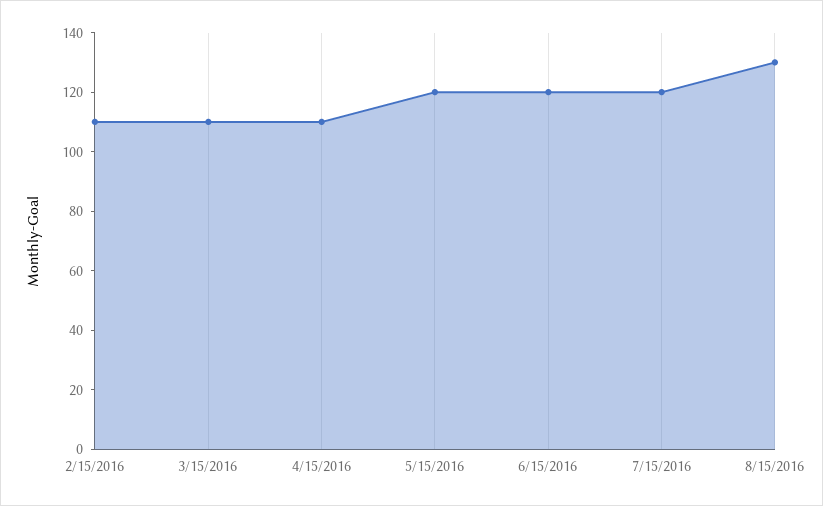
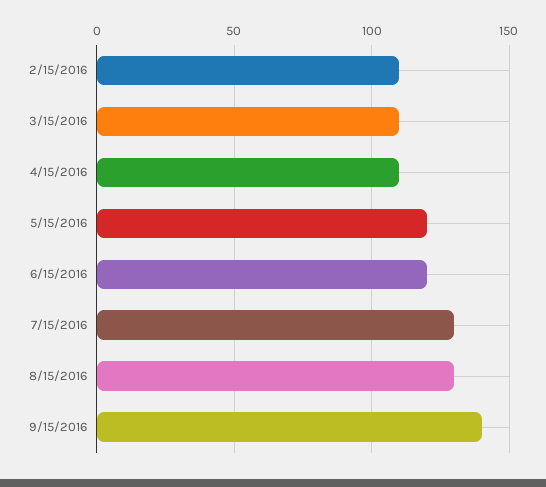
7/15/2016: 120 -> 130
9/15/2016: none -> 140

